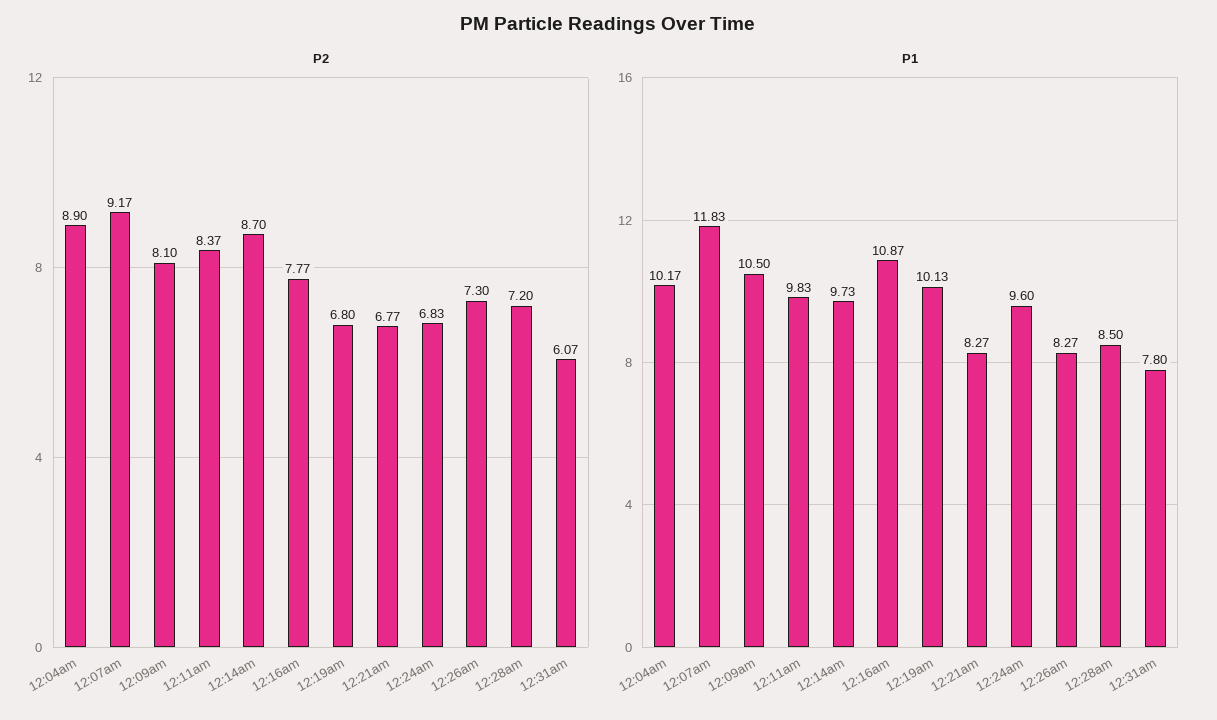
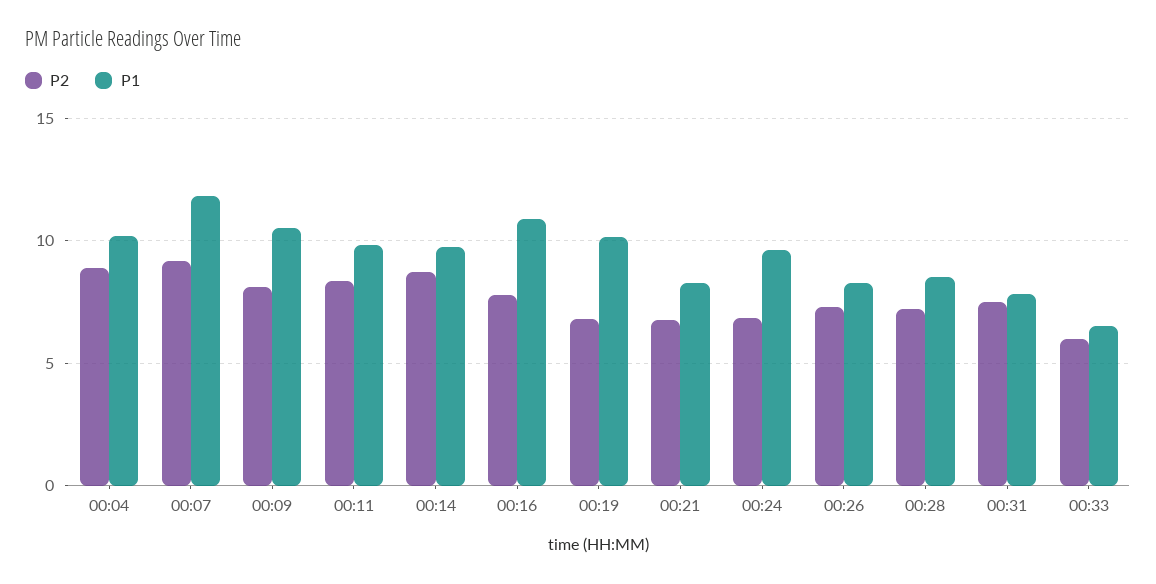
P2, 12:31am: 6.07 -> 7.5
P2, 00:33: none -> 6
P1, 00:33: none -> 6.5

